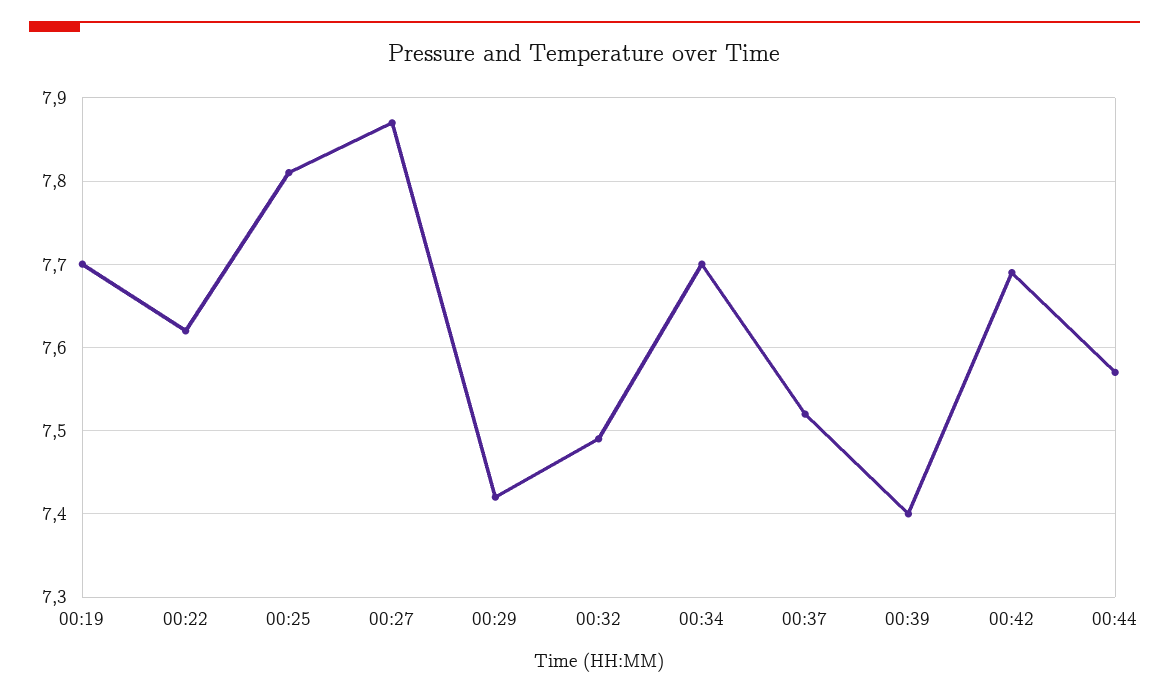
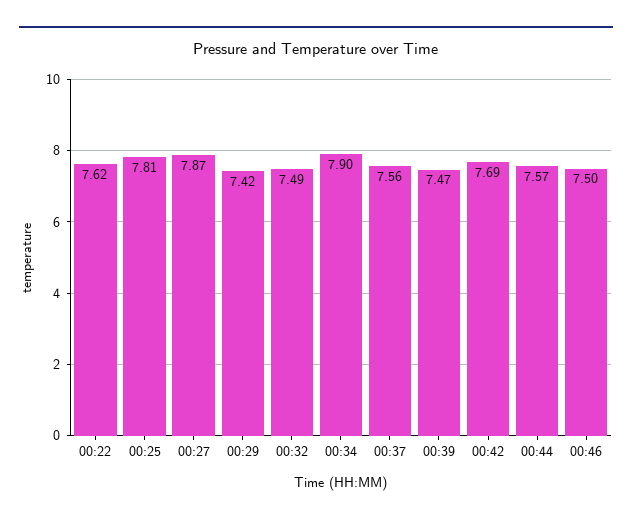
00:19: 7.7 -> none
00:34: 7.7 -> 7.9
00:37: 7.52 -> 7.56
00:39: 7.4 -> 7.47
00:46: none -> 7.5

